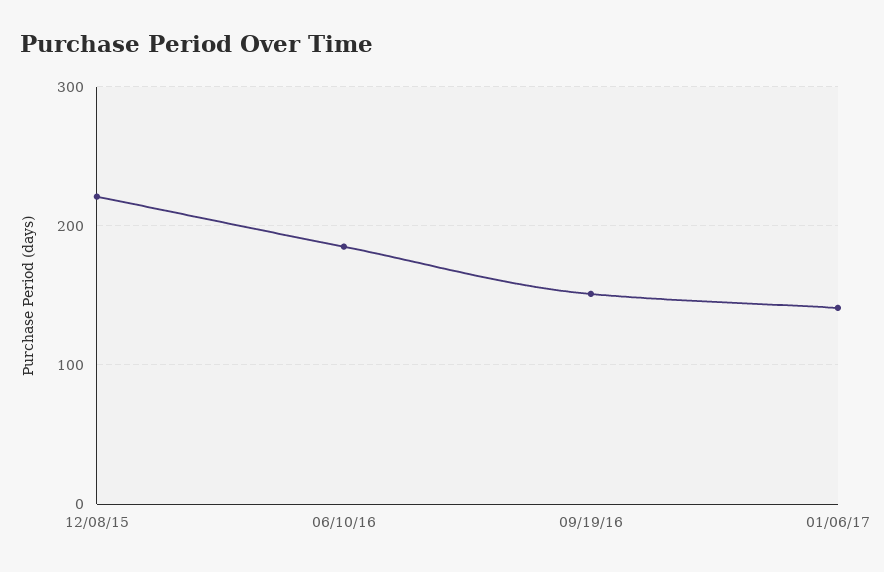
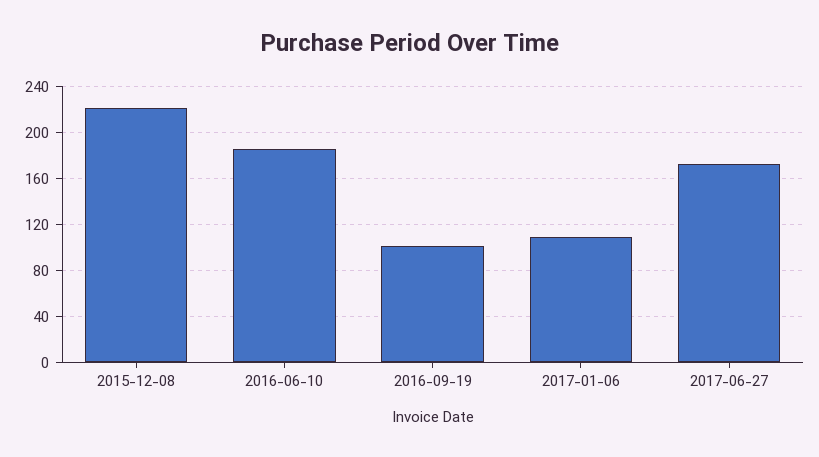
09/19/16: 150 -> 100
01/06/17: 140 -> 110
2017-06-27: none -> 170

